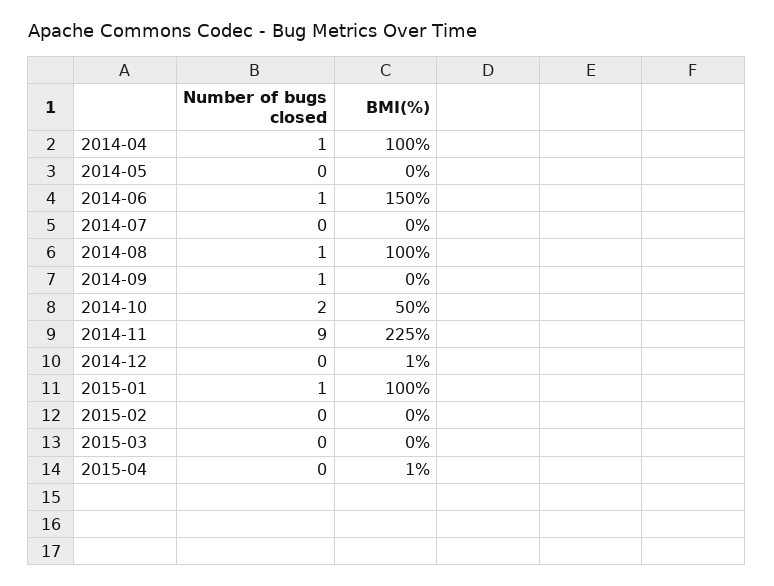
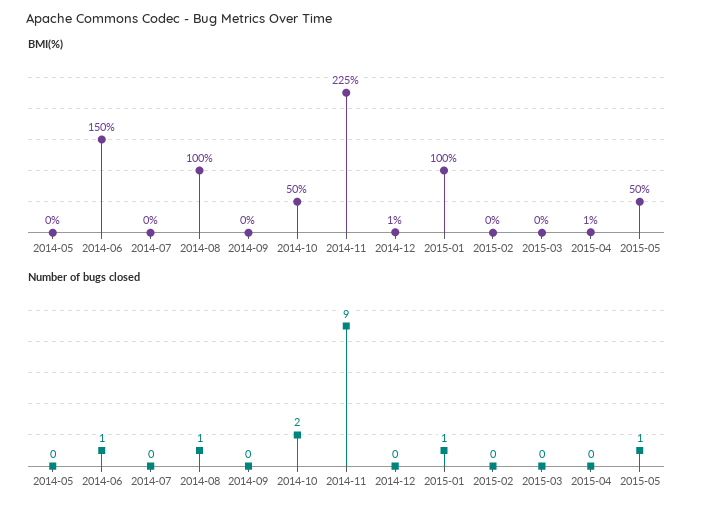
Number of bugs closed, 2014-04: 1 -> none
BMI(%), 2014-04: 100 -> none
Number of bugs closed, 2014-09: 1 -> 0
BMI(%), 2015-05: none -> 50
Number of bugs closed, 2015-05: none -> 1

